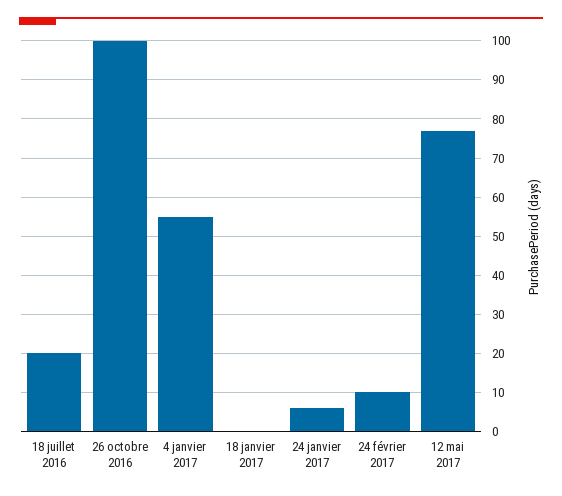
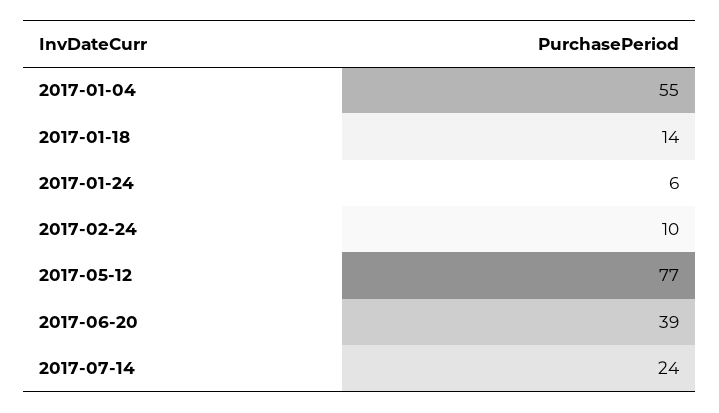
18 juillet 2016: 20 -> none
26 octobre 2016: 100 -> none
18 janvier 2017: 0 -> 14
2017-06-20: none -> 39
2017-07-14: none -> 24

